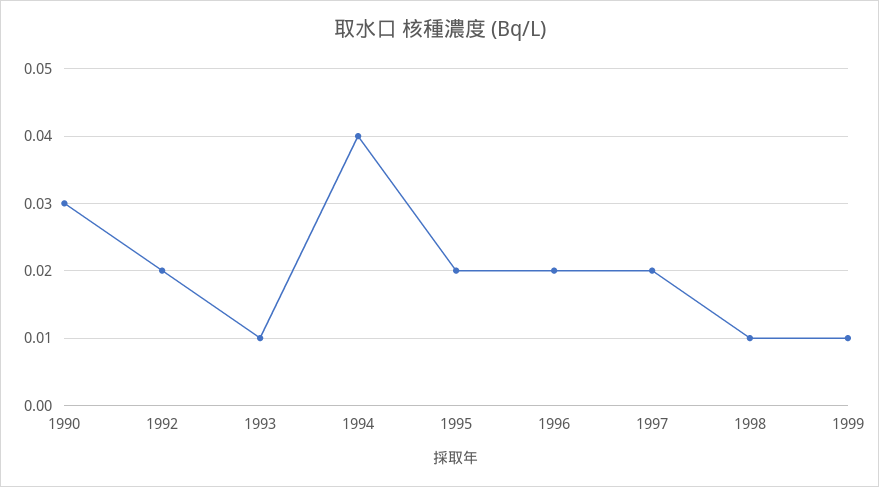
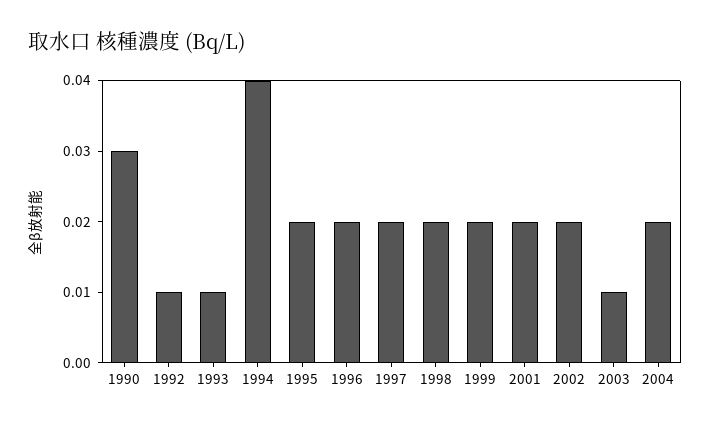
1992: 0.02 -> 0.01
1998: 0.01 -> 0.02
1999: 0.01 -> 0.02
2001: none -> 0.02
2002: none -> 0.02
2003: none -> 0.01
2004: none -> 0.02

